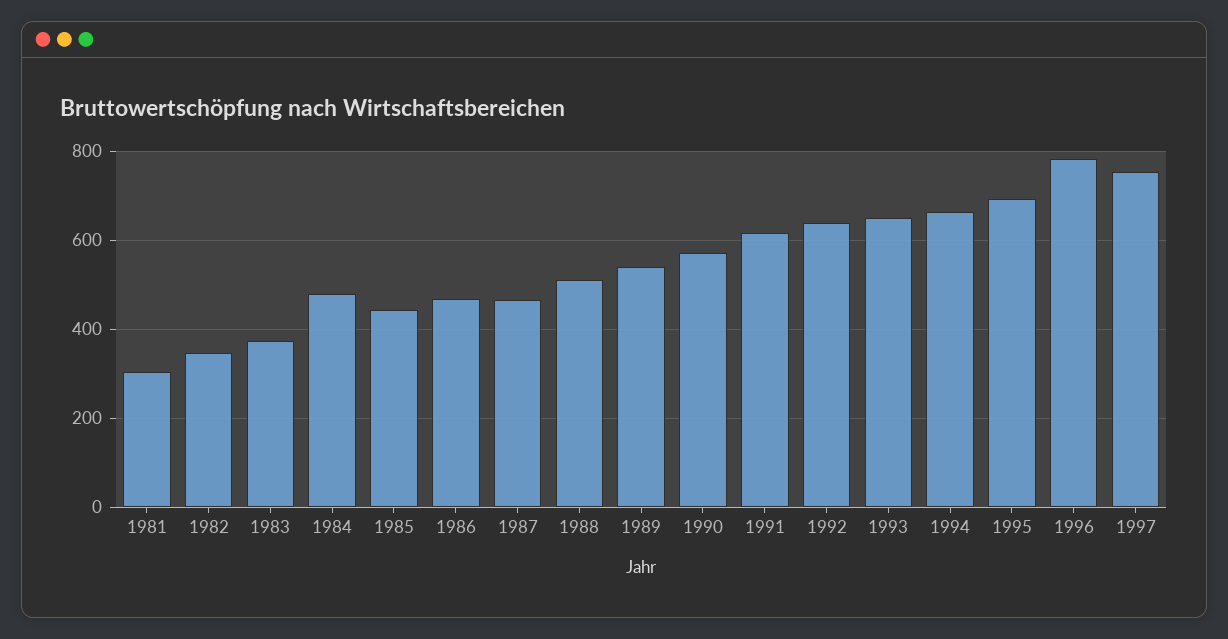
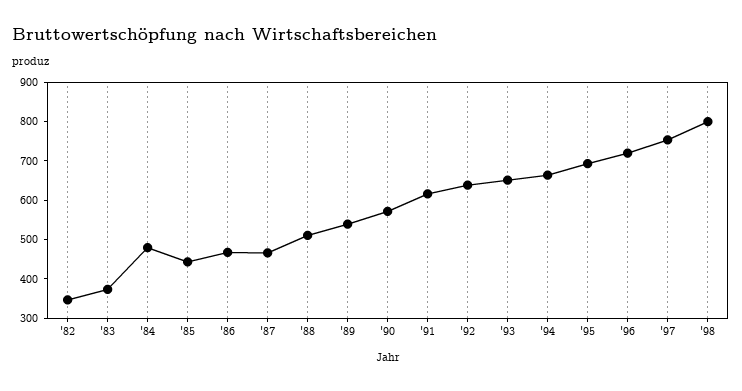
1981: 300 -> none
1996: 780 -> 725
'98: none -> 800

